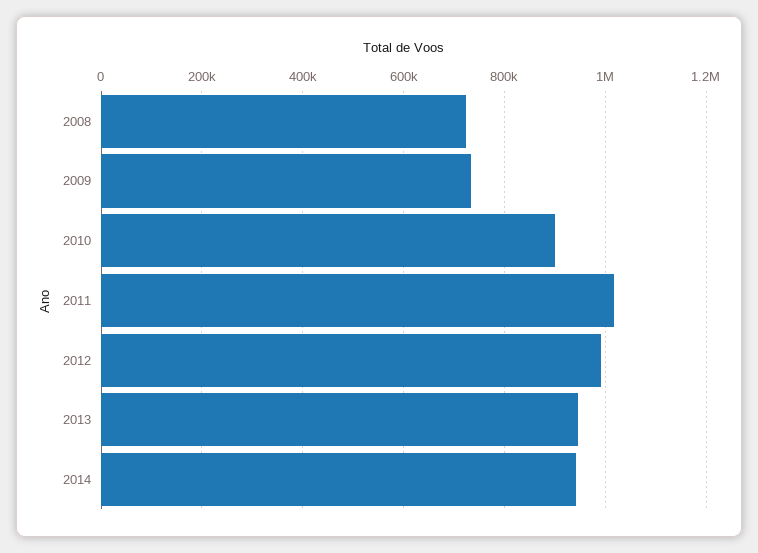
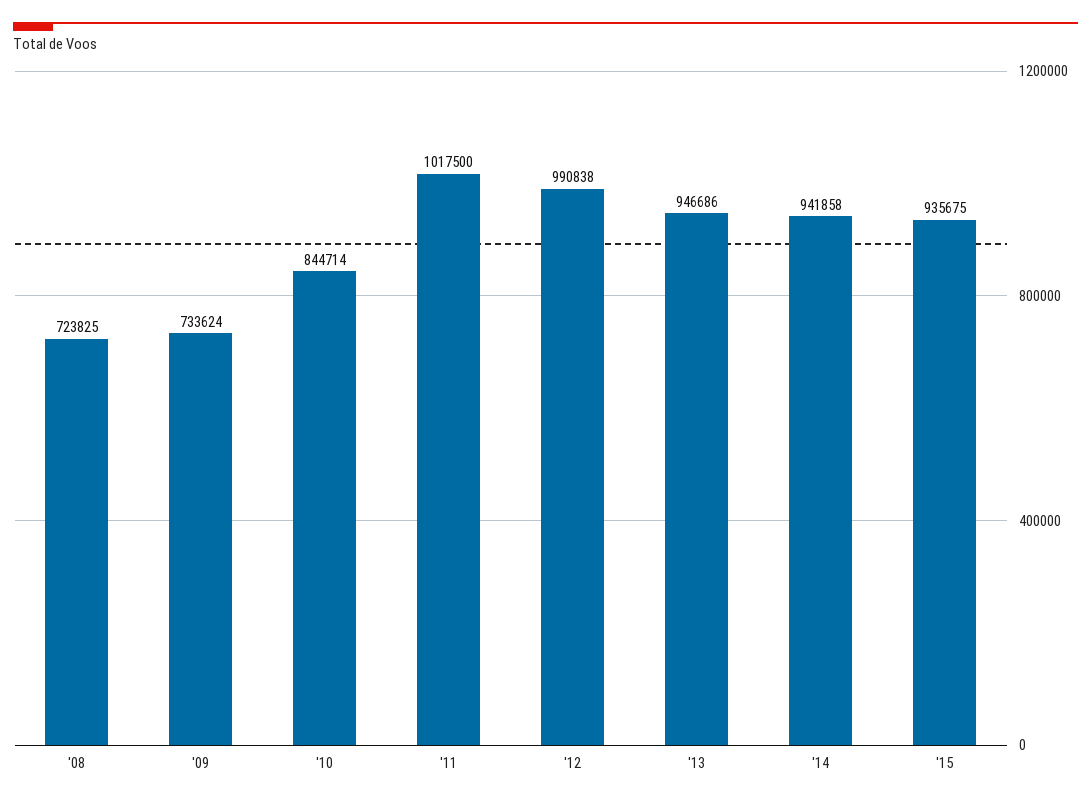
2010: 900000 -> 844714
'15: none -> 935675

